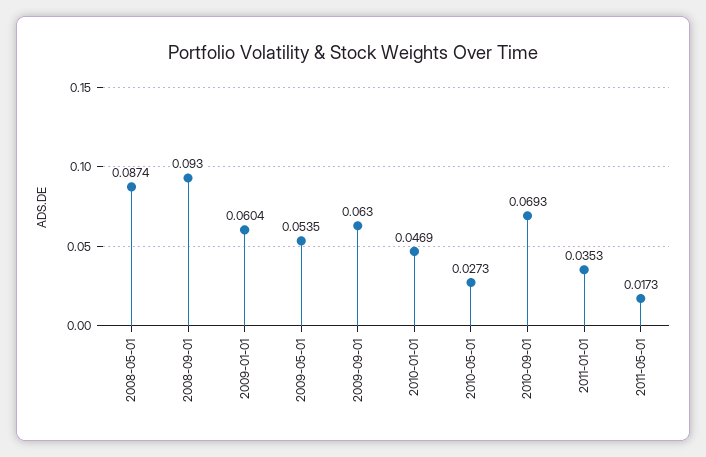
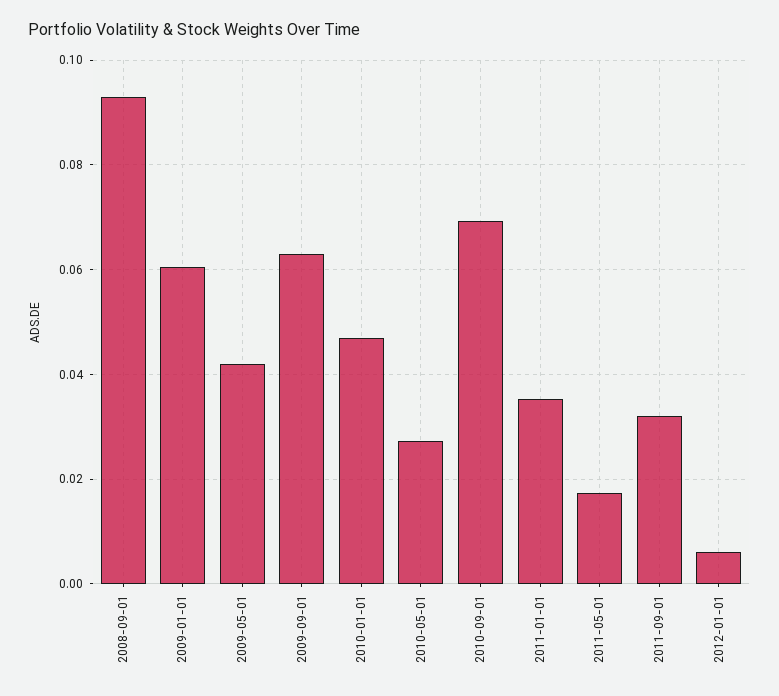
2008-05-01: 0.0874 -> none
2009-05-01: 0.0535 -> 0.042
2011-09-01: none -> 0.032
2012-01-01: none -> 0.006

